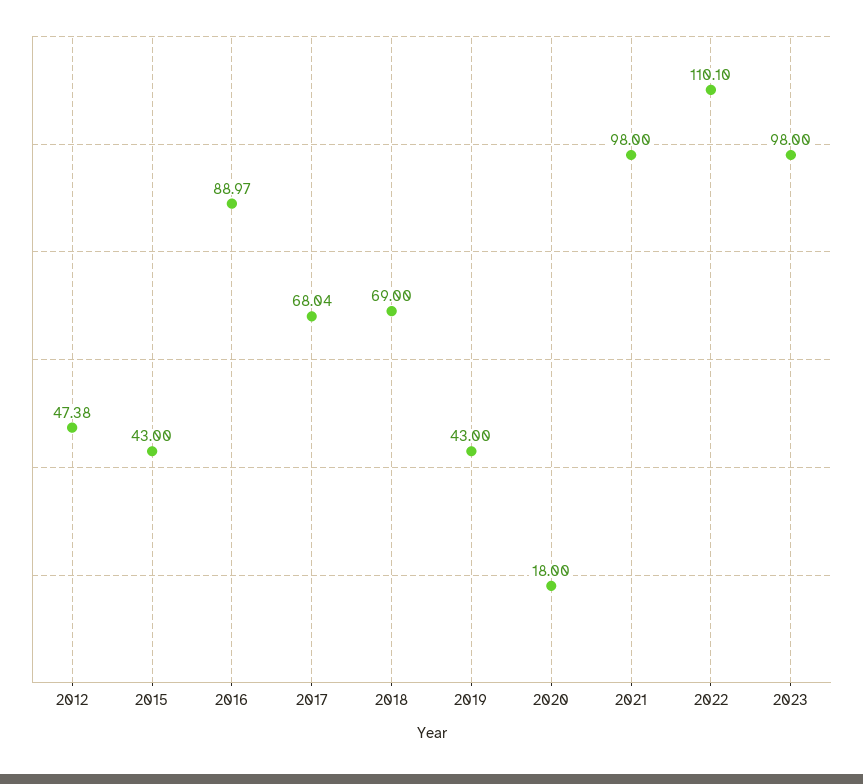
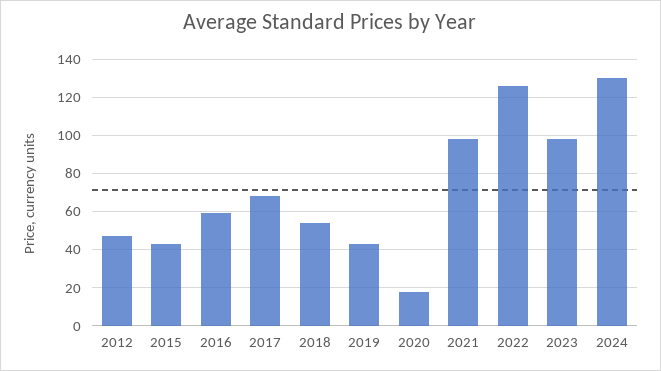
2016: 88.97 -> 60
2018: 69 -> 55
2022: 110.1 -> 125
2024: none -> 130

